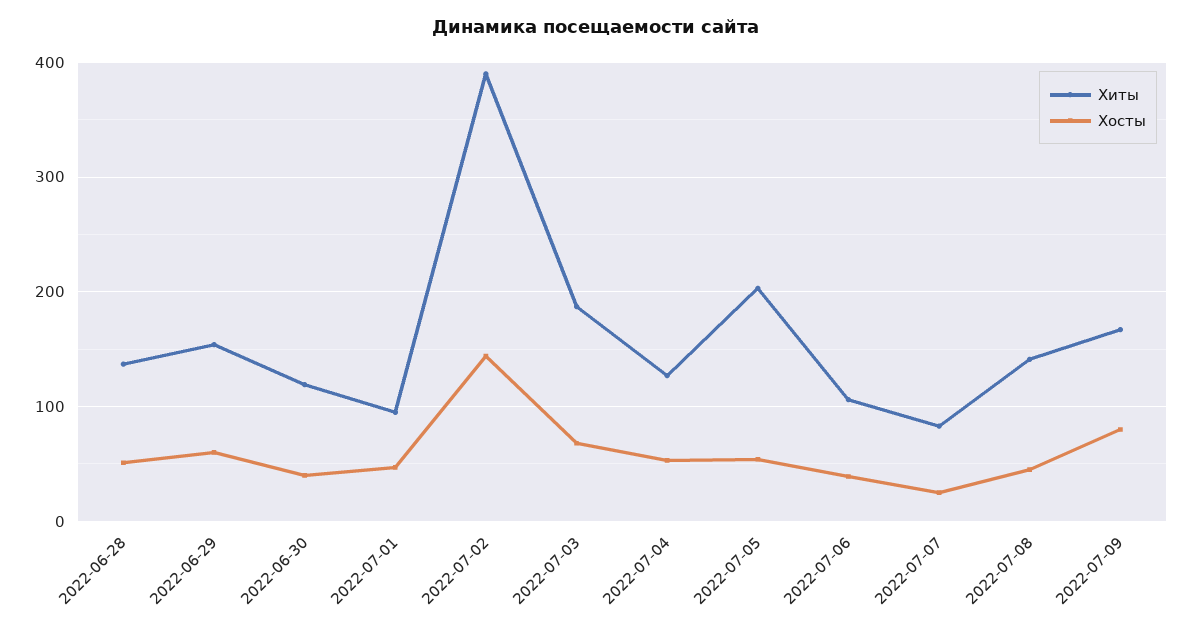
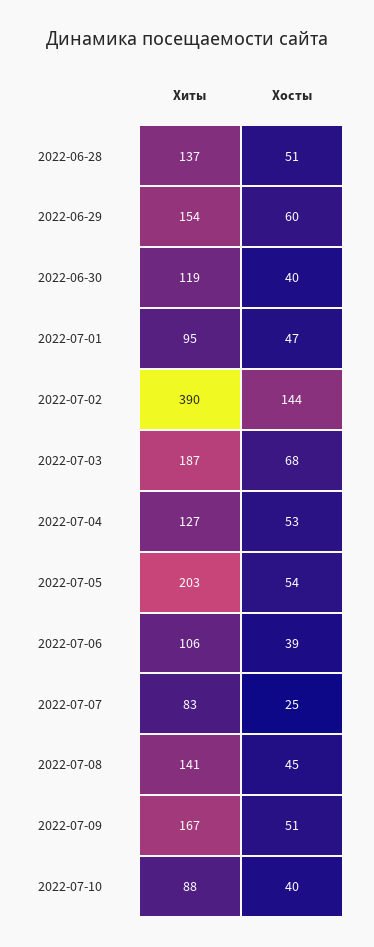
Хосты, 2022-07-09: 80 -> 51
Хиты, 2022-07-10: none -> 88
Хосты, 2022-07-10: none -> 40

